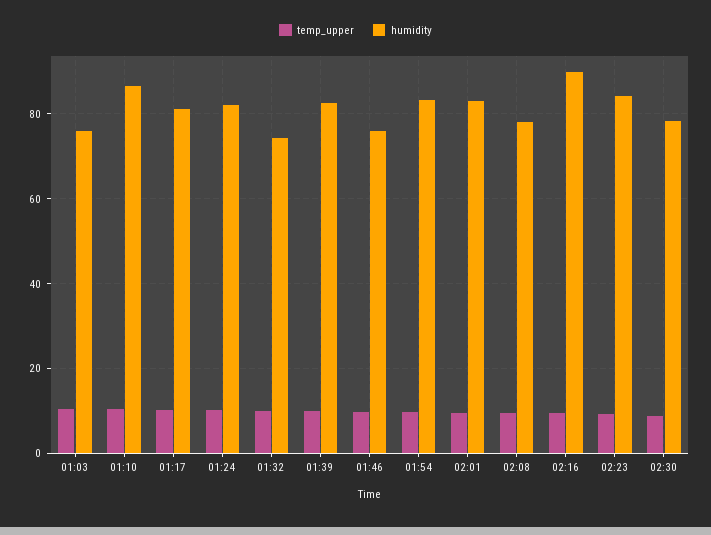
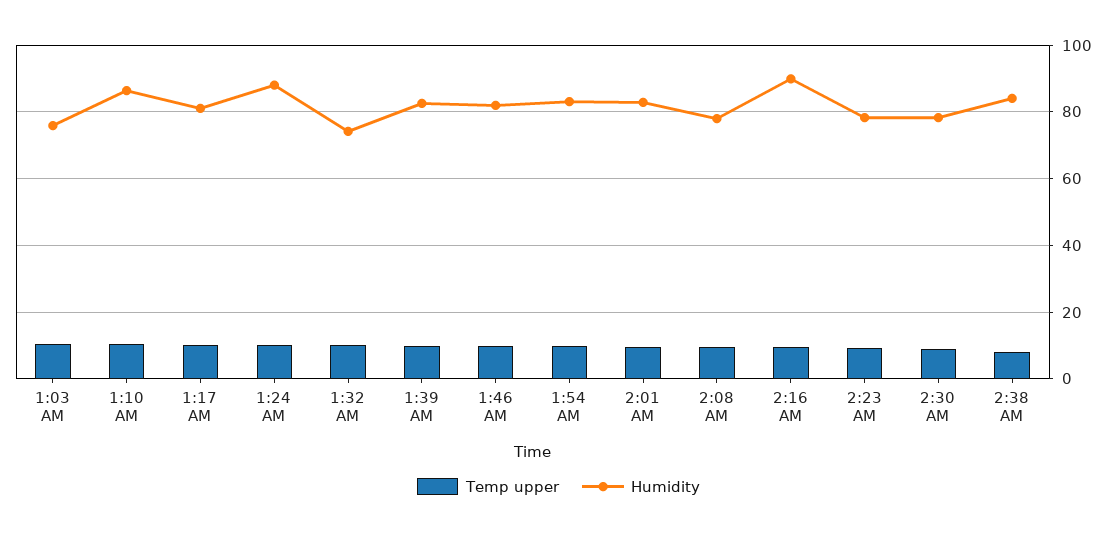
humidity, 01:24: 82 -> 88
humidity, 01:46: 76 -> 82
humidity, 02:23: 84 -> 78
temp_upper, 2:38 AM: none -> 8
humidity, 2:38 AM: none -> 84

